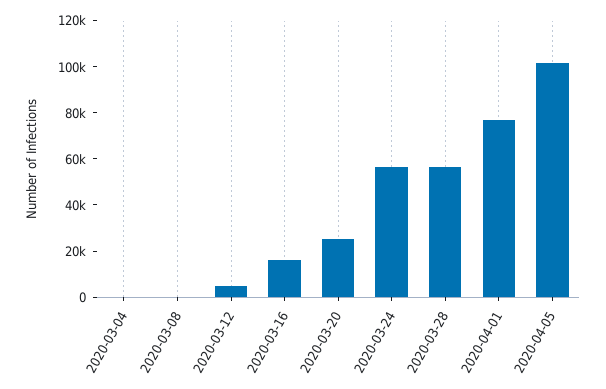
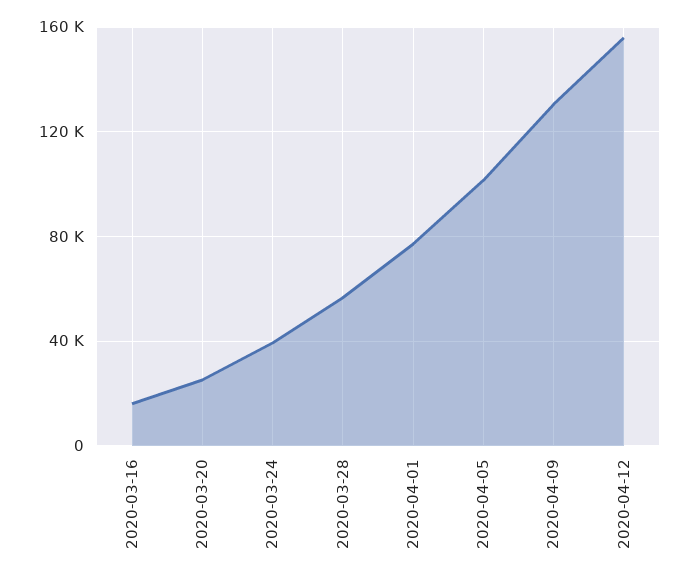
2020-03-04: 0 -> none
2020-03-08: 0 -> none
2020-03-12: 5000 -> none
2020-03-24: 55000 -> 40000
2020-04-09: none -> 130000
2020-04-12: none -> 155000

